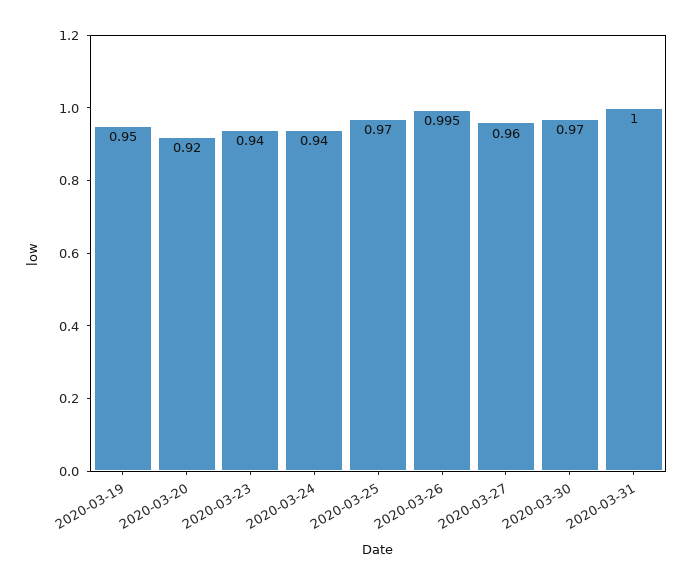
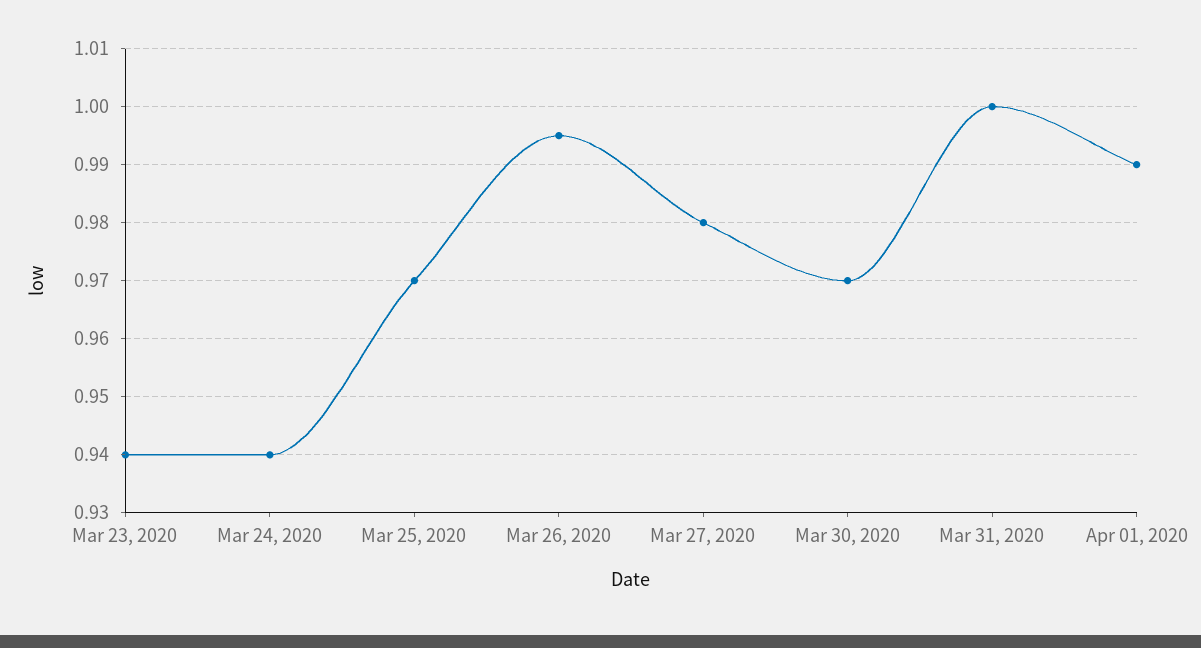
2020-03-19: 0.95 -> none
2020-03-20: 0.92 -> none
2020-03-27: 0.96 -> 0.98
Apr 01, 2020: none -> 0.99

